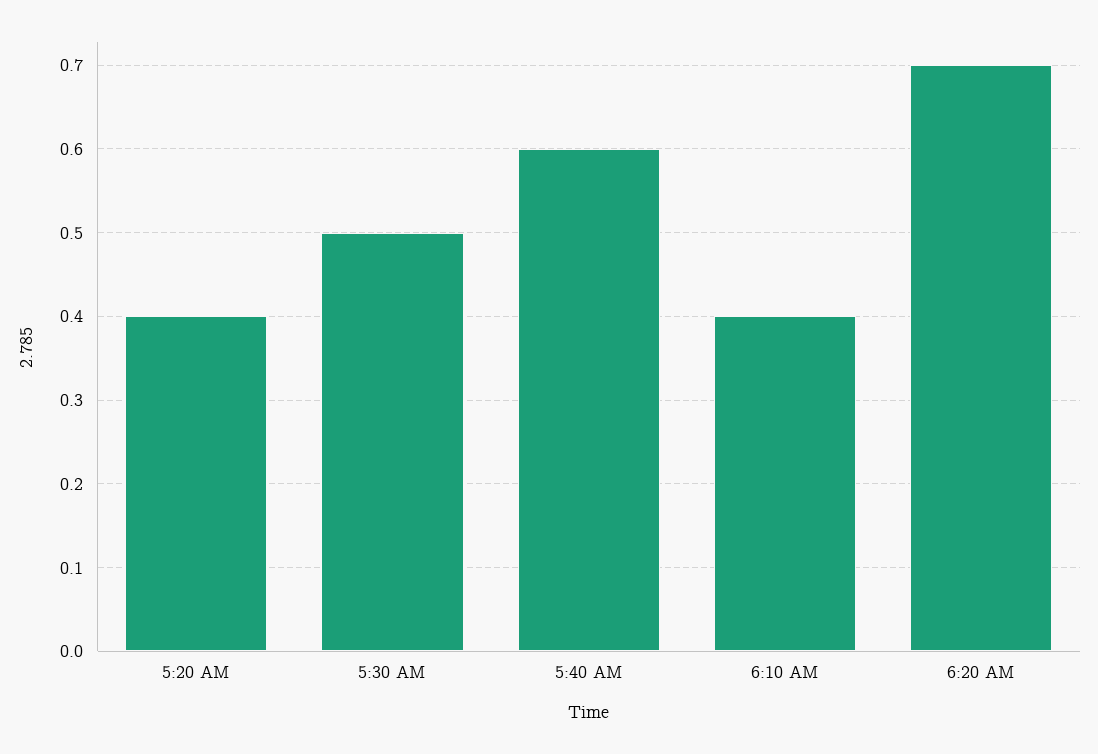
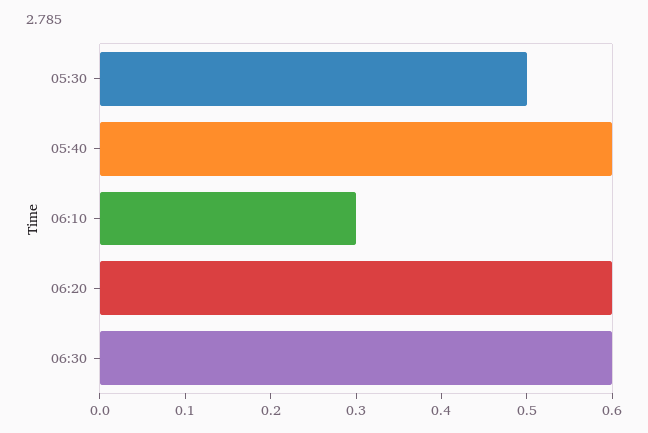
5:20 AM: 0.4 -> none
6:10 AM: 0.4 -> 0.3
6:20 AM: 0.7 -> 0.6
06:30: none -> 0.6

